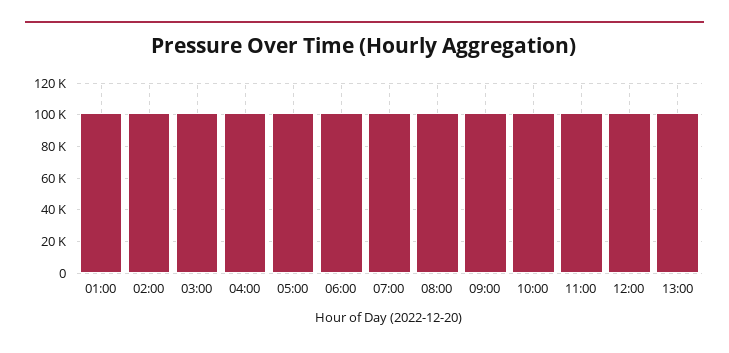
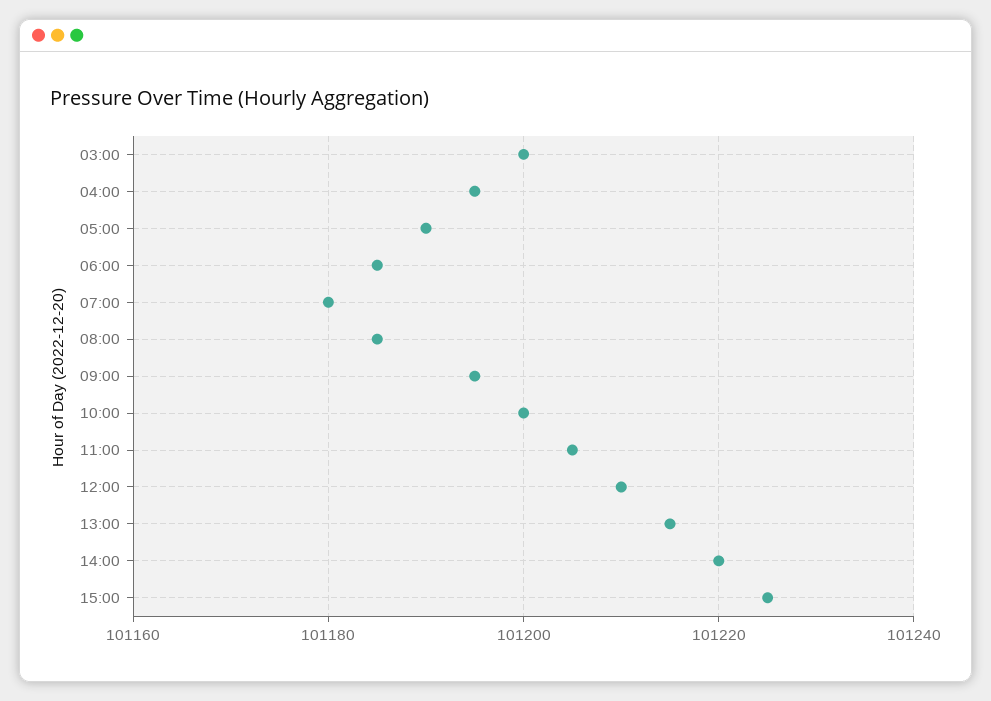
01:00: 100000 -> none
02:00: 100000 -> none
14:00: none -> 101220
15:00: none -> 101225

